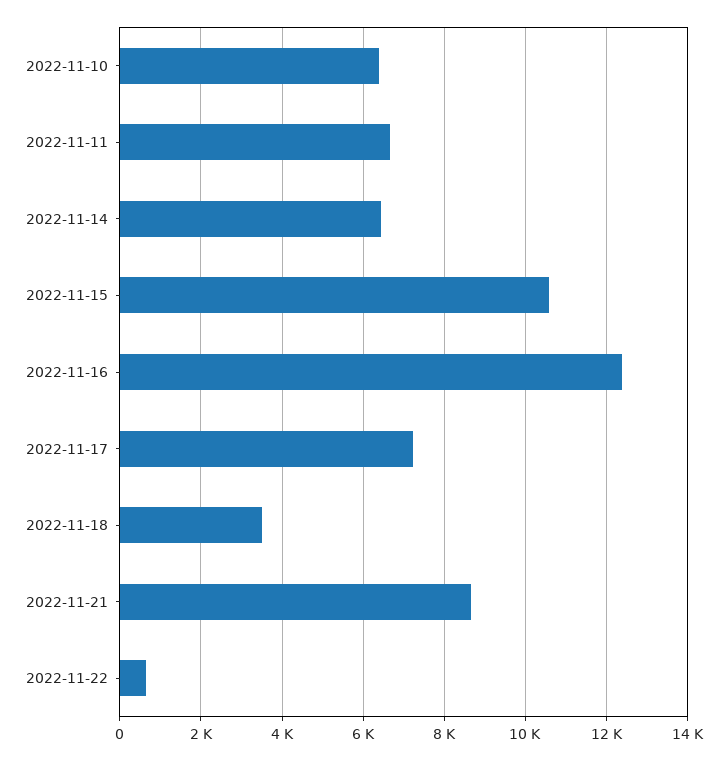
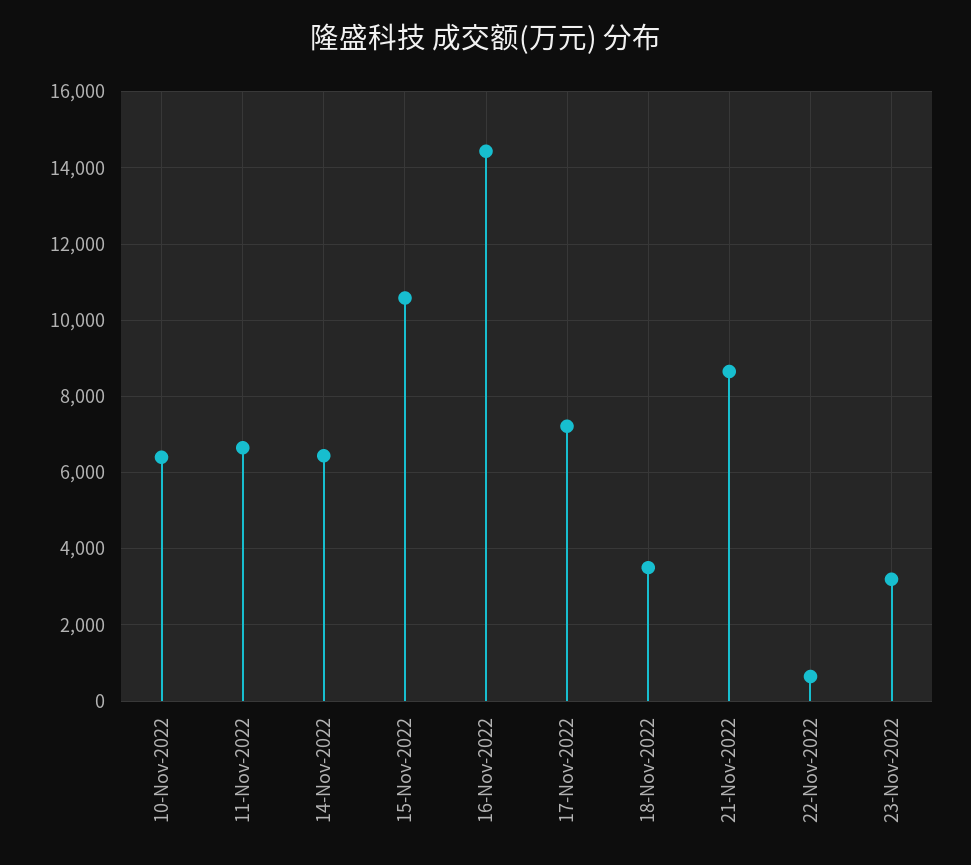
2022-11-16: 12400 -> 14400
23-Nov-2022: none -> 3200

